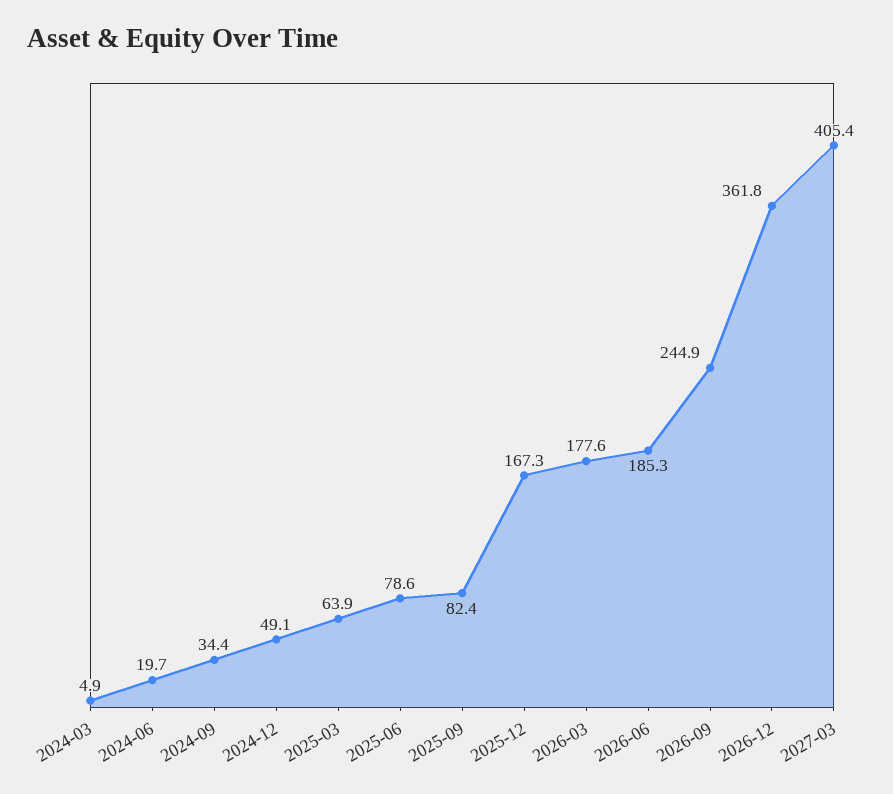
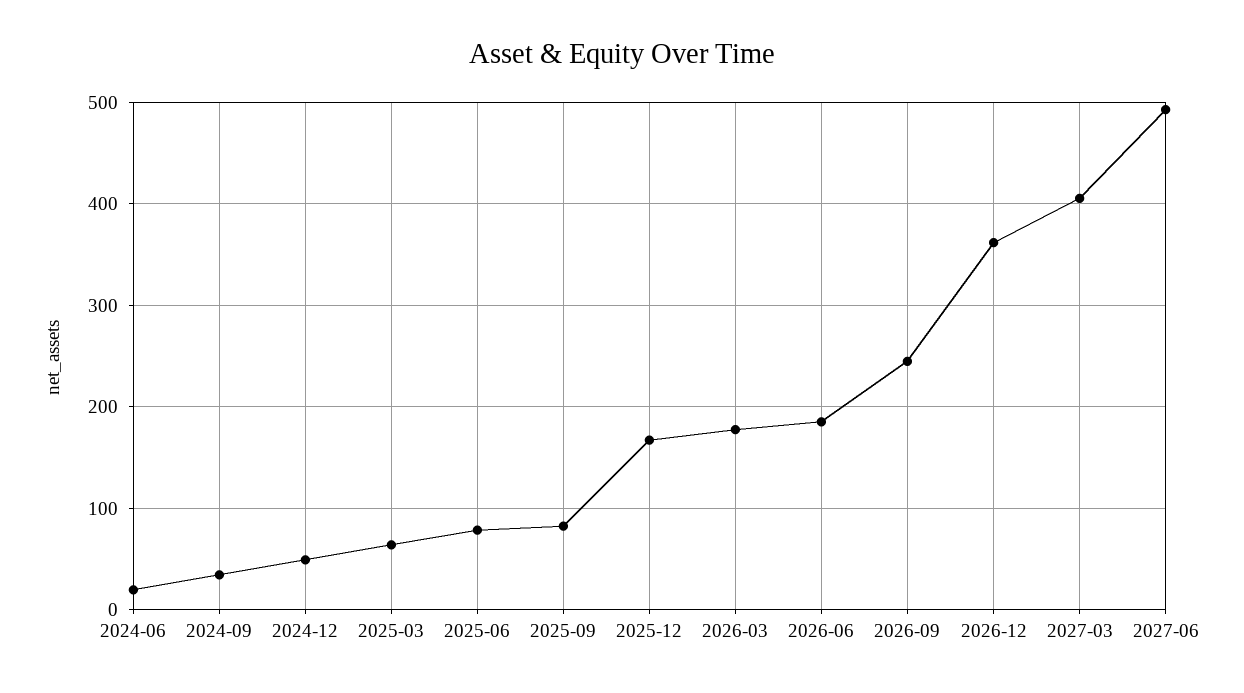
2024-03: 4.9 -> none
2027-06: none -> 490

